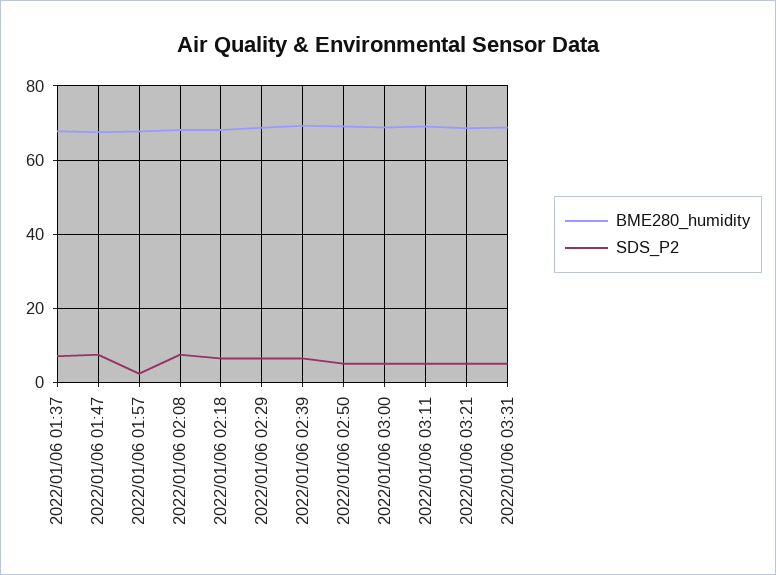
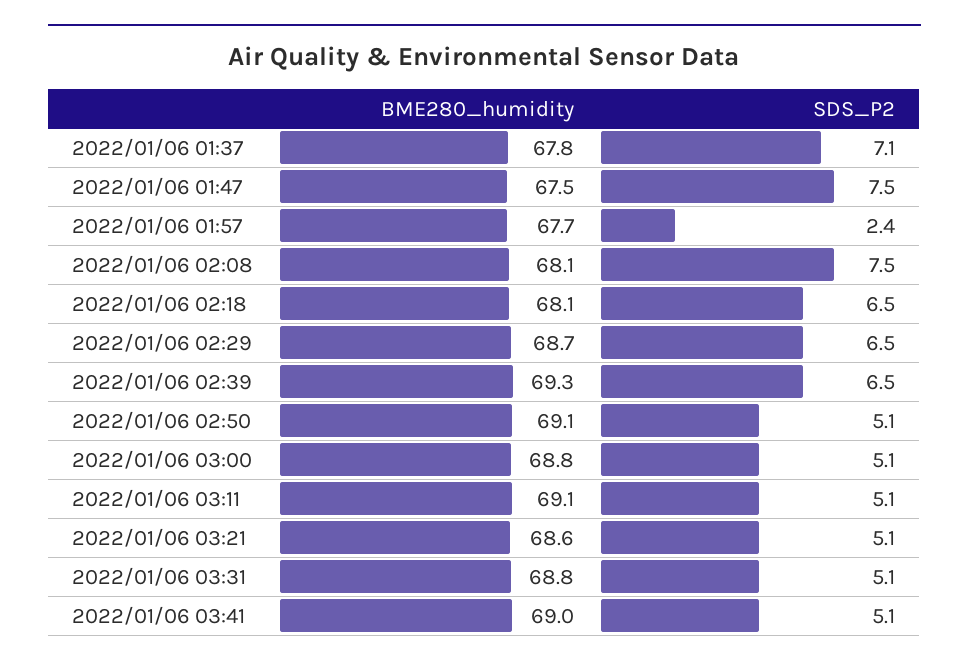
BME280_humidity, 2022/01/06 03:41: none -> 69
SDS_P2, 2022/01/06 03:41: none -> 5.1

